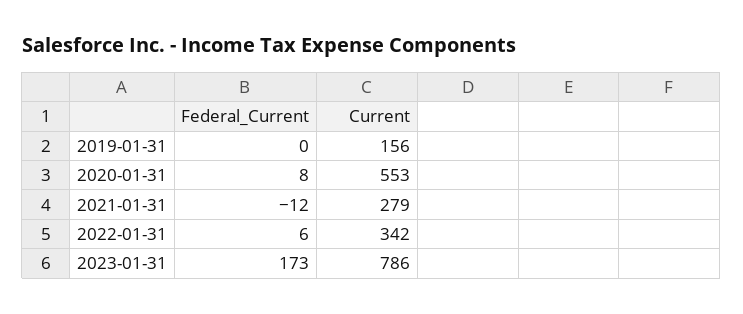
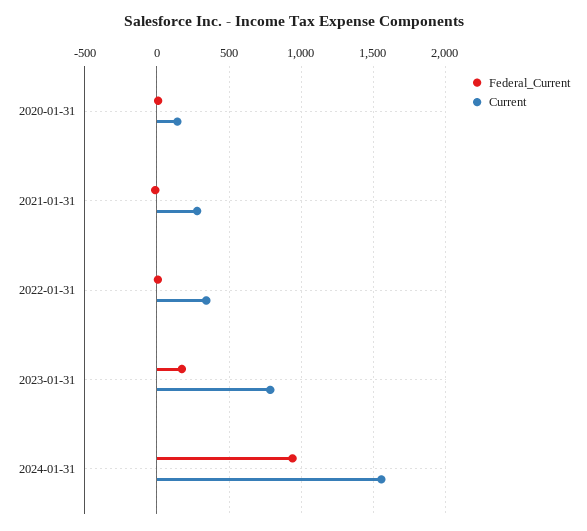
Federal_Current, 2019-01-31: 0 -> none
Current, 2019-01-31: 156 -> none
Current, 2020-01-31: 553 -> 150
Federal_Current, 2024-01-31: none -> 950
Current, 2024-01-31: none -> 1550

